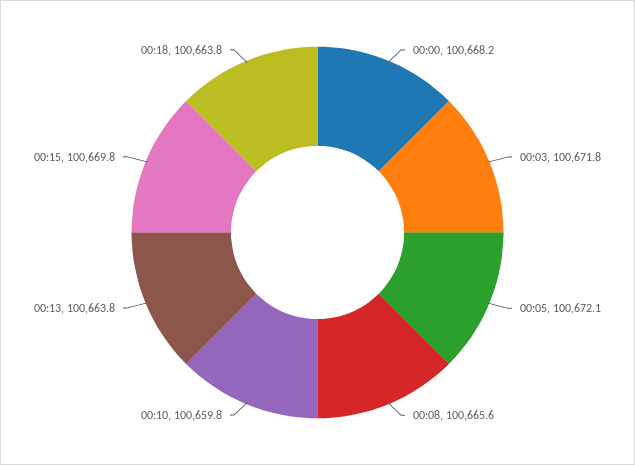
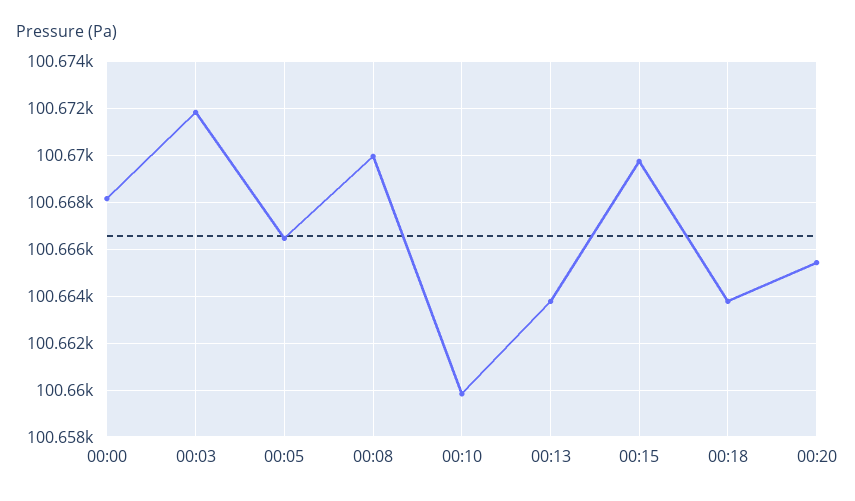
00:05: 100672.1 -> 100666.5
00:08: 100665.6 -> 100670
00:20: none -> 100665.5

